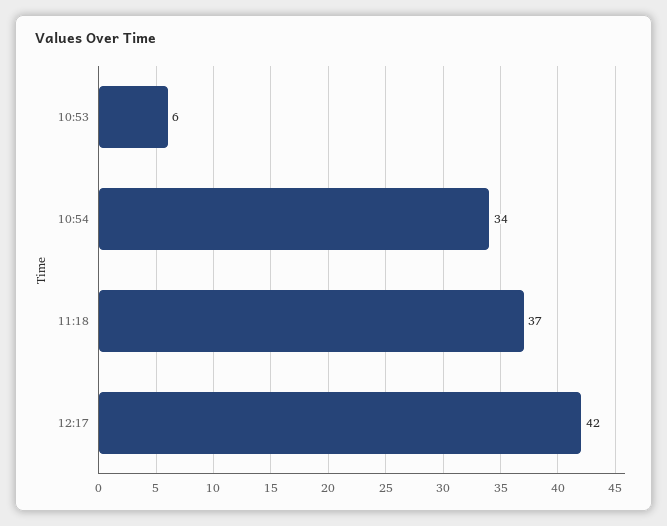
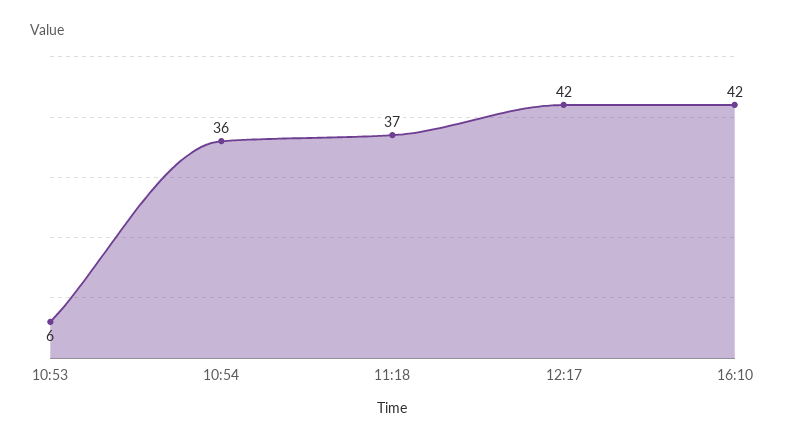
10:54: 34 -> 36
16:10: none -> 42

